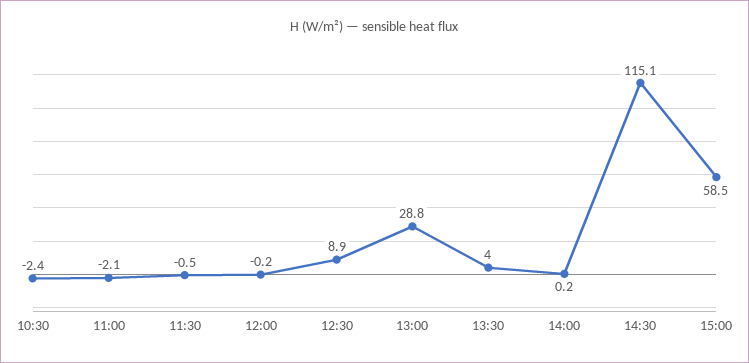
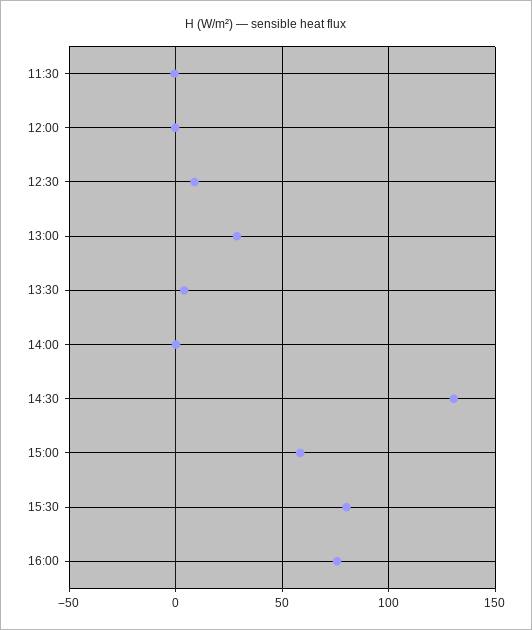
10:30: -2.4 -> none
11:00: -2.1 -> none
14:30: 115.1 -> 130
15:30: none -> 80
16:00: none -> 75

